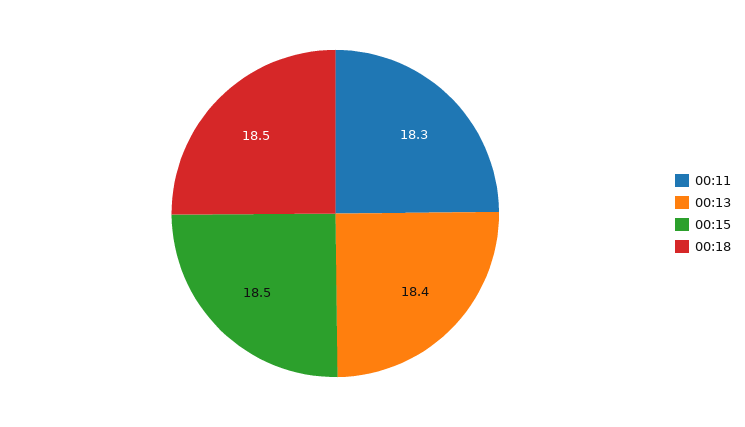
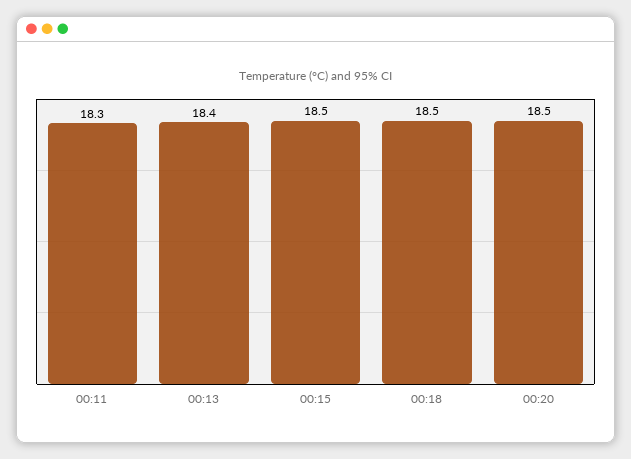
00:20: none -> 18.5

